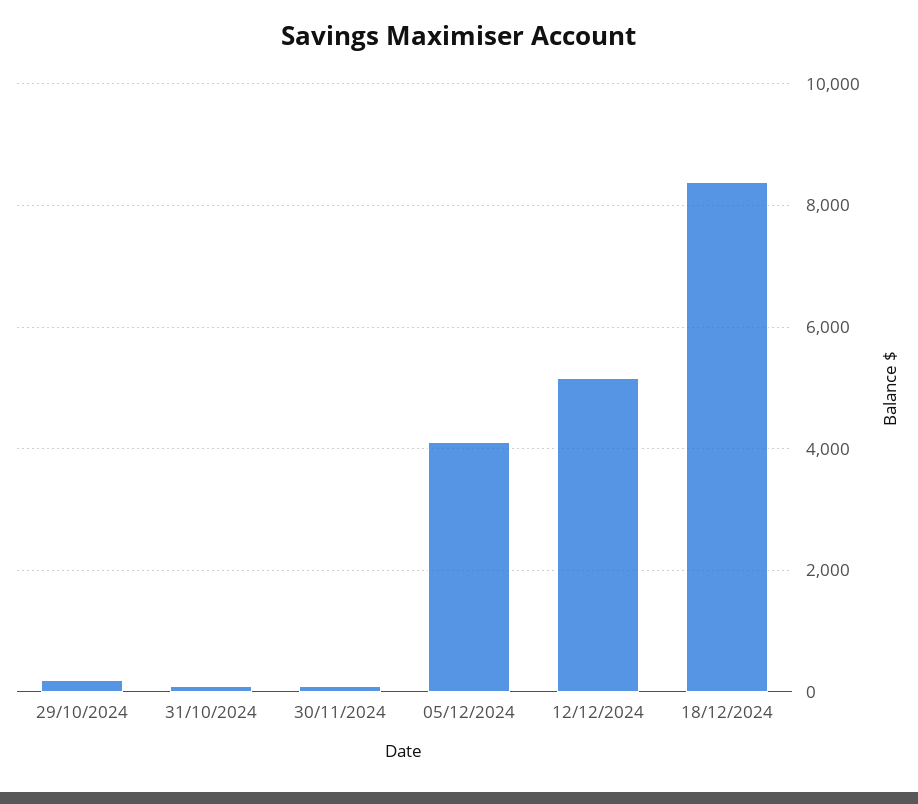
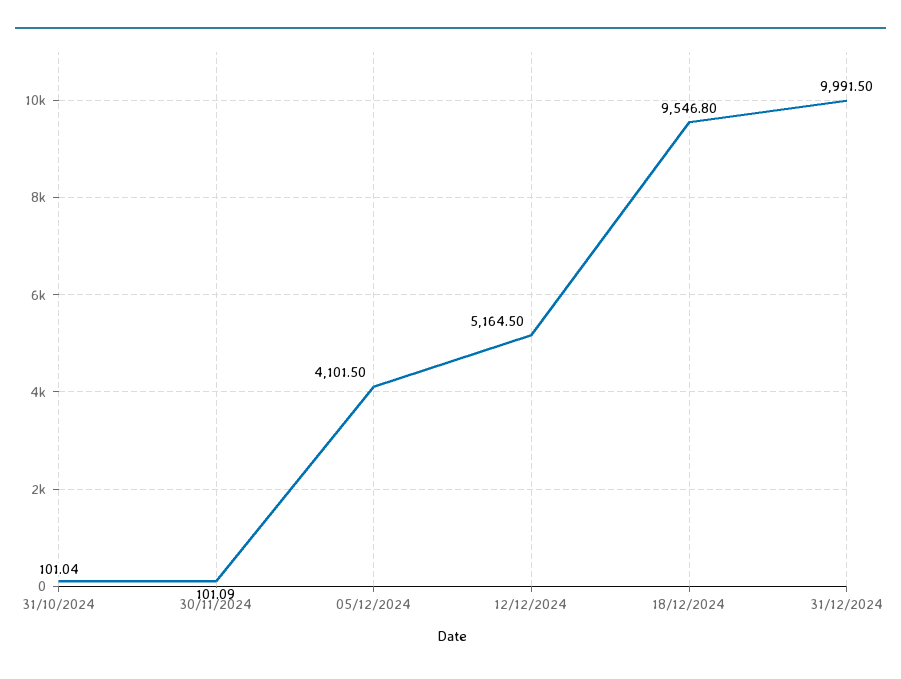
29/10/2024: 200 -> none
18/12/2024: 8400 -> 9546.8
31/12/2024: none -> 9991.5

